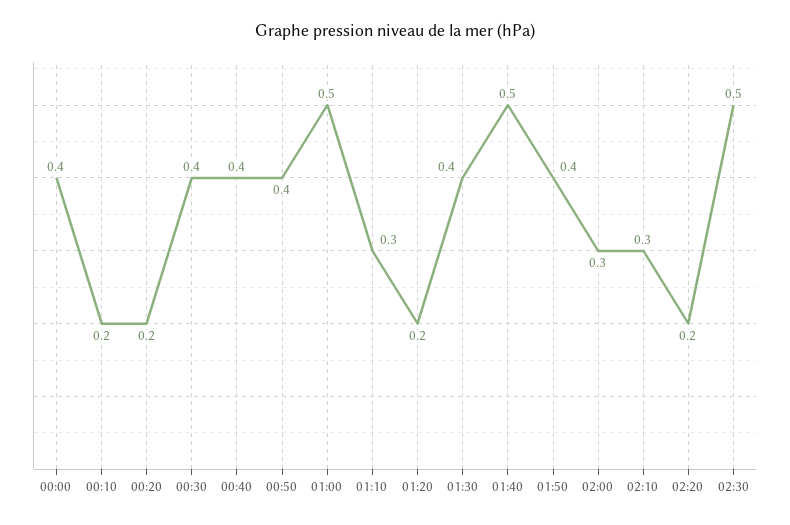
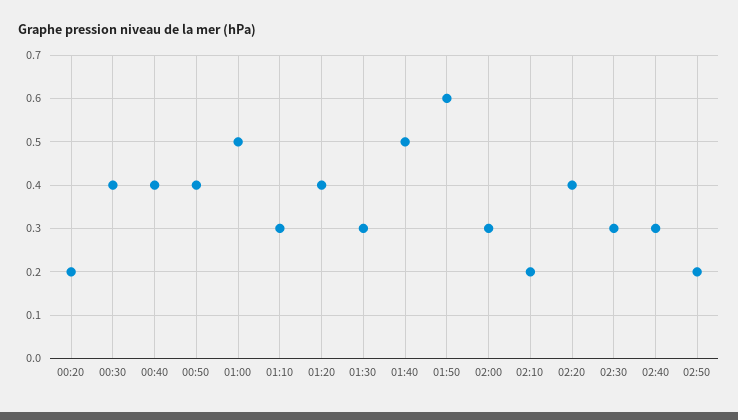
00:00: 0.4 -> none
00:10: 0.2 -> none
01:20: 0.2 -> 0.4
01:30: 0.4 -> 0.3
01:50: 0.4 -> 0.6
02:10: 0.3 -> 0.2
02:20: 0.2 -> 0.4
02:30: 0.5 -> 0.3
02:40: none -> 0.3
02:50: none -> 0.2

